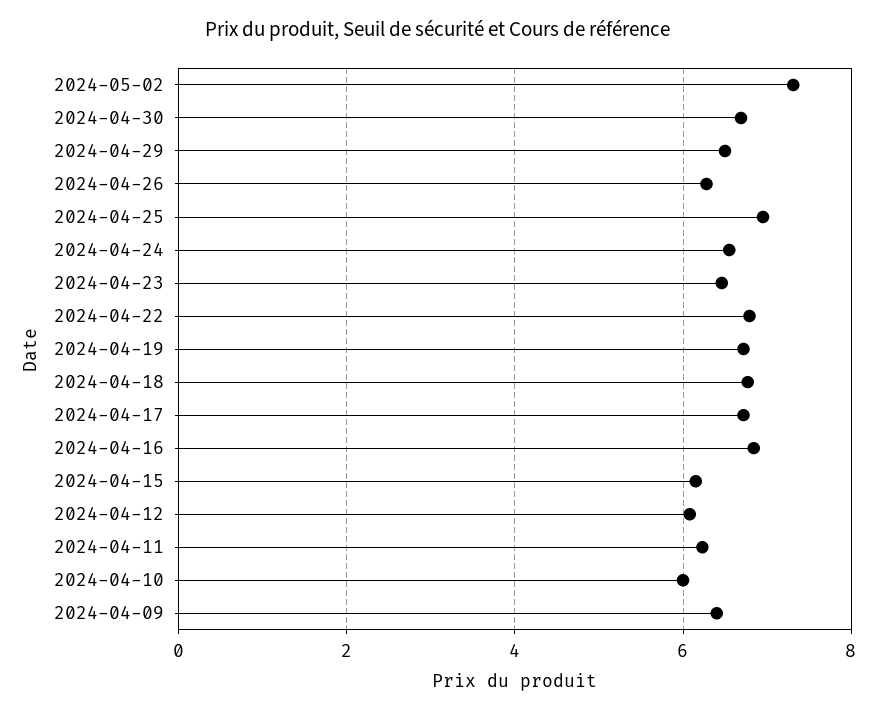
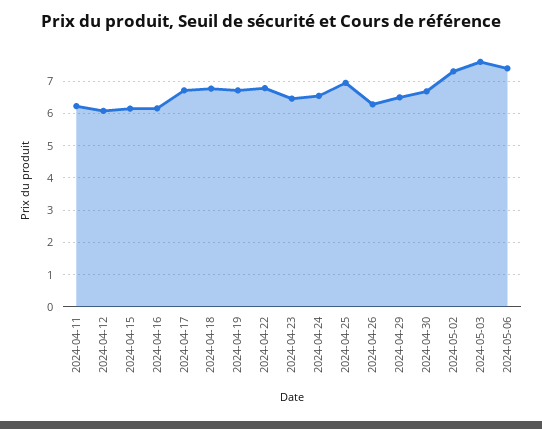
2024-04-16: 6.8 -> 6.2
2024-04-10: 6 -> none
2024-04-09: 6.4 -> none
2024-05-03: none -> 7.6
2024-05-06: none -> 7.4

